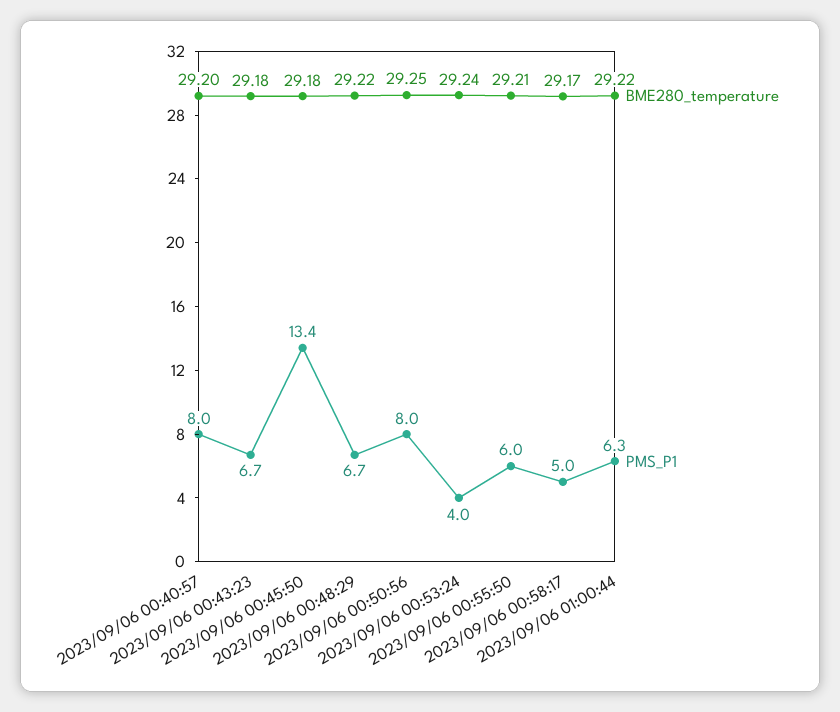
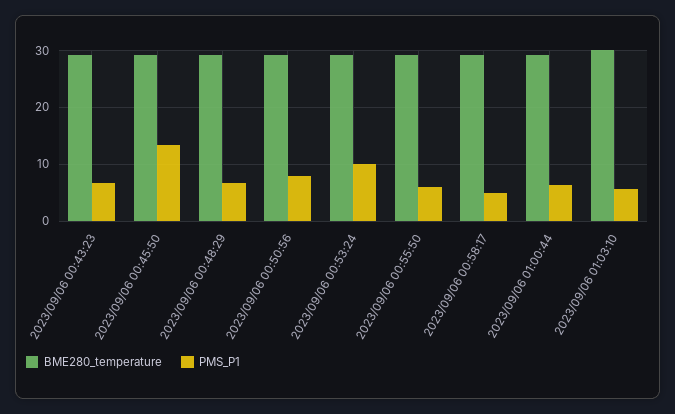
BME280_temperature, 2023/09/06 00:40:57: 29.2 -> none
PMS_P1, 2023/09/06 00:40:57: 8 -> none
PMS_P1, 2023/09/06 00:53:24: 4 -> 10
BME280_temperature, 2023/09/06 01:03:10: none -> 30
PMS_P1, 2023/09/06 01:03:10: none -> 6

